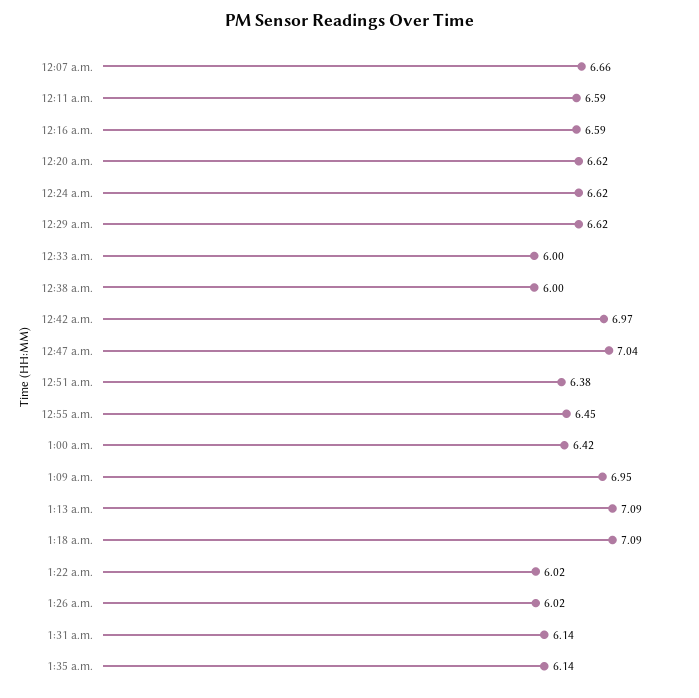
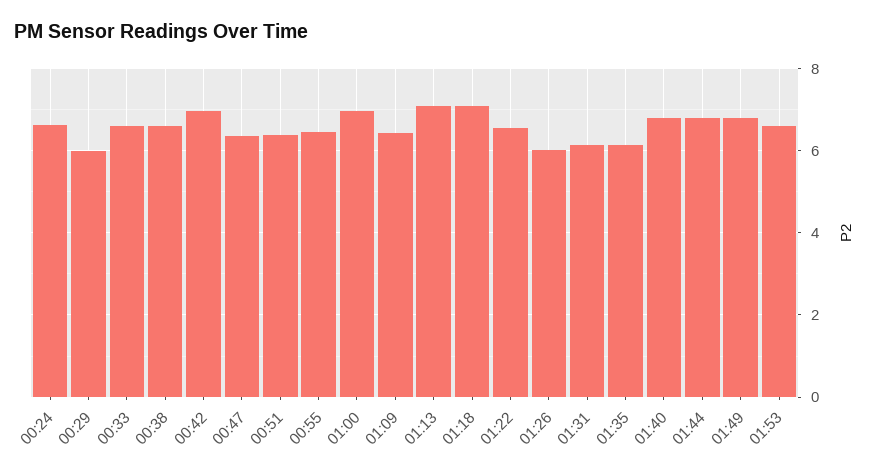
12:07 a.m.: 6.66 -> none
12:11 a.m.: 6.59 -> none
12:16 a.m.: 6.59 -> none
12:20 a.m.: 6.62 -> none
12:29 a.m.: 6.62 -> 6
12:33 a.m.: 6 -> 6.6
12:38 a.m.: 6 -> 6.6
12:47 a.m.: 7.04 -> 6.4
1:00 a.m.: 6.42 -> 7
1:09 a.m.: 6.95 -> 6.4
1:22 a.m.: 6.02 -> 6.6
01:40: none -> 6.8
01:44: none -> 6.8
01:49: none -> 6.8
01:53: none -> 6.6

